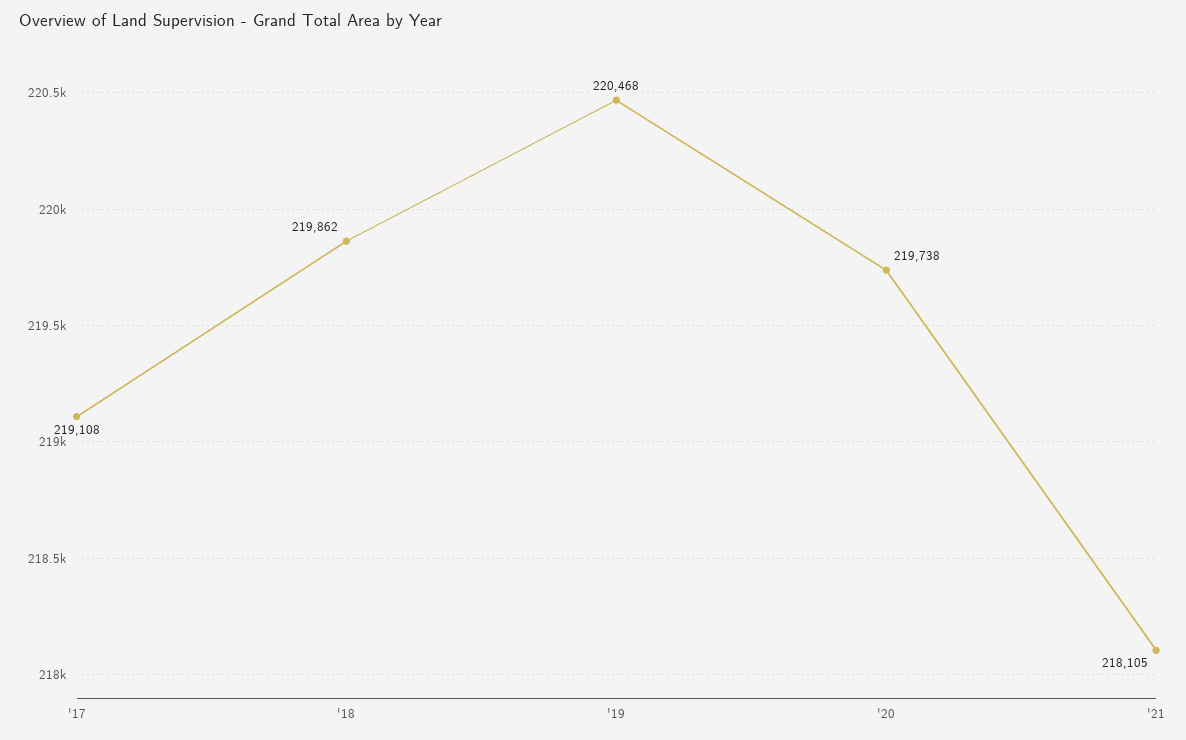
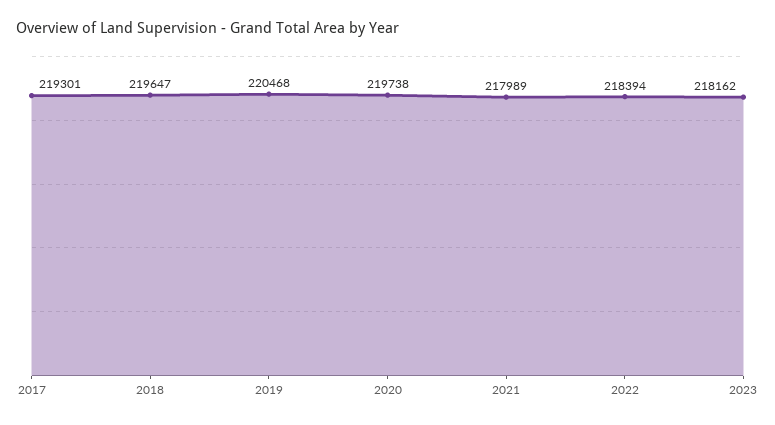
'17: 219108 -> 219301
'18: 219862 -> 219647
'21: 218105 -> 217989
2022: none -> 218394
2023: none -> 218162

